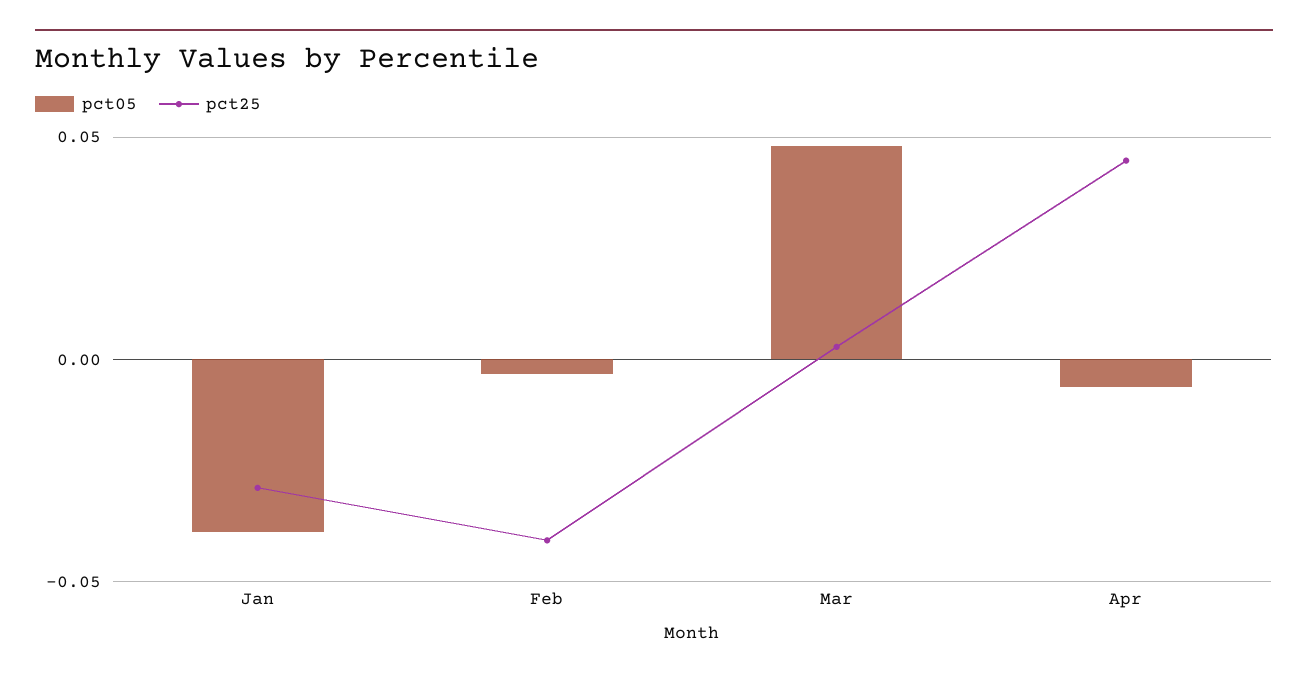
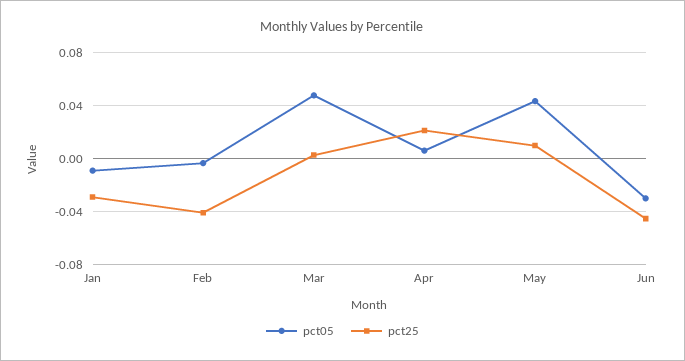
pct05, Jan: -0.04 -> -0.01
pct05, Apr: -0.005 -> 0.005
pct25, Apr: 0.045 -> 0.02
pct05, May: none -> 0.045
pct25, May: none -> 0.01
pct05, Jun: none -> -0.03
pct25, Jun: none -> -0.045

